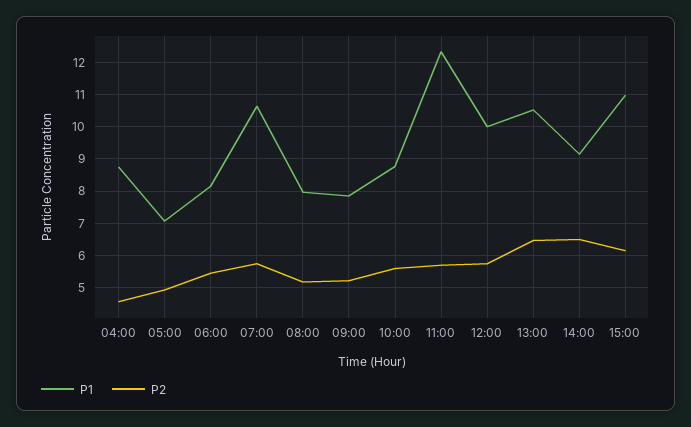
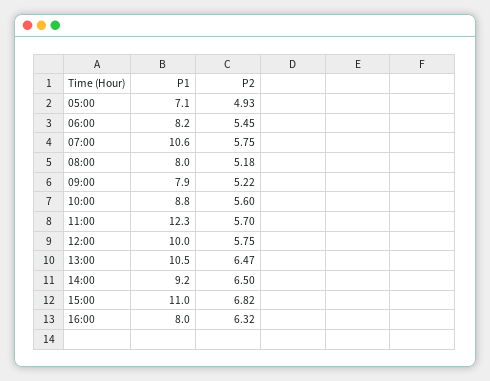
P1, 04:00: 8.8 -> none
P2, 04:00: 4.6 -> none
P2, 15:00: 6.2 -> 6.82
P1, 16:00: none -> 8
P2, 16:00: none -> 6.32

